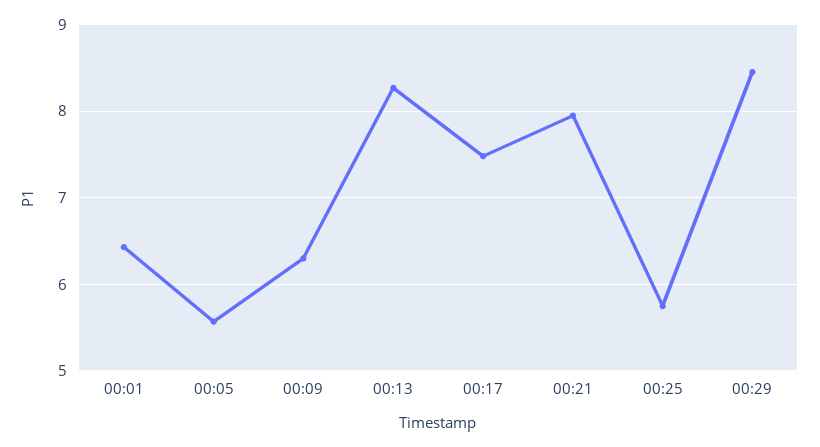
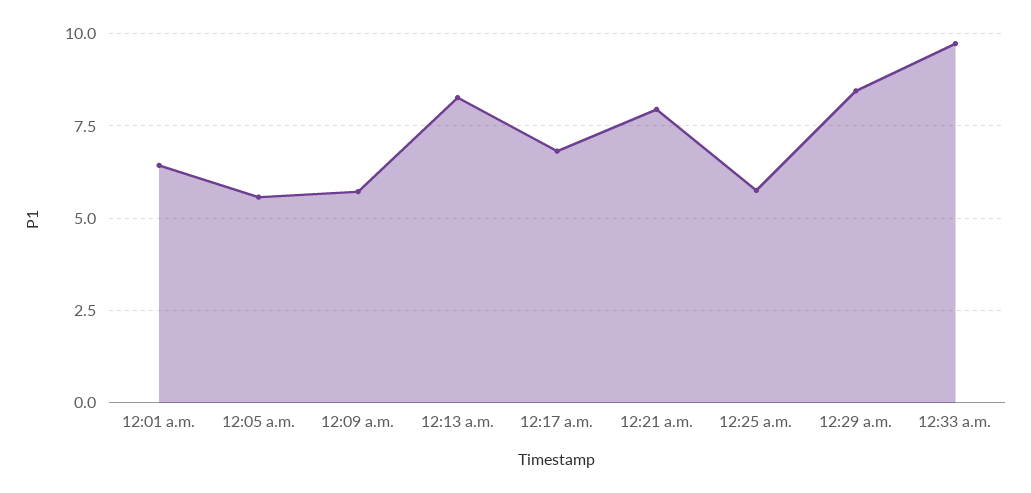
00:09: 6.3 -> 5.75
00:17: 7.5 -> 6.75
12:33 a.m.: none -> 9.75

